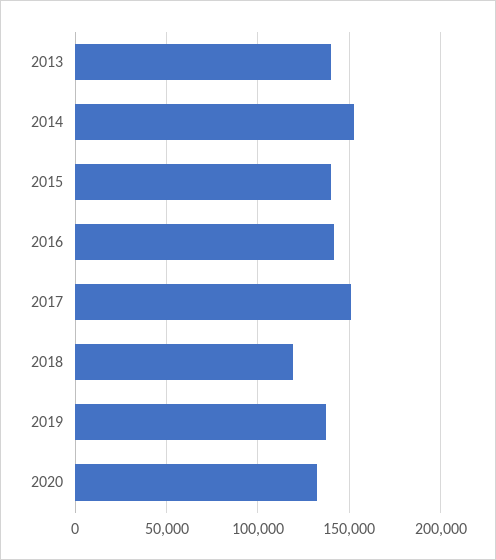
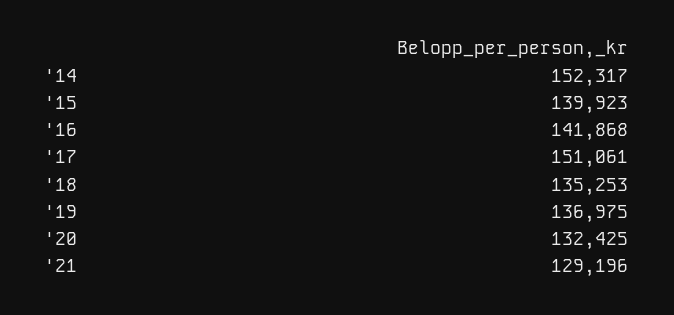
2013: 140000 -> none
2018: 120000 -> 135253
'21: none -> 129196

